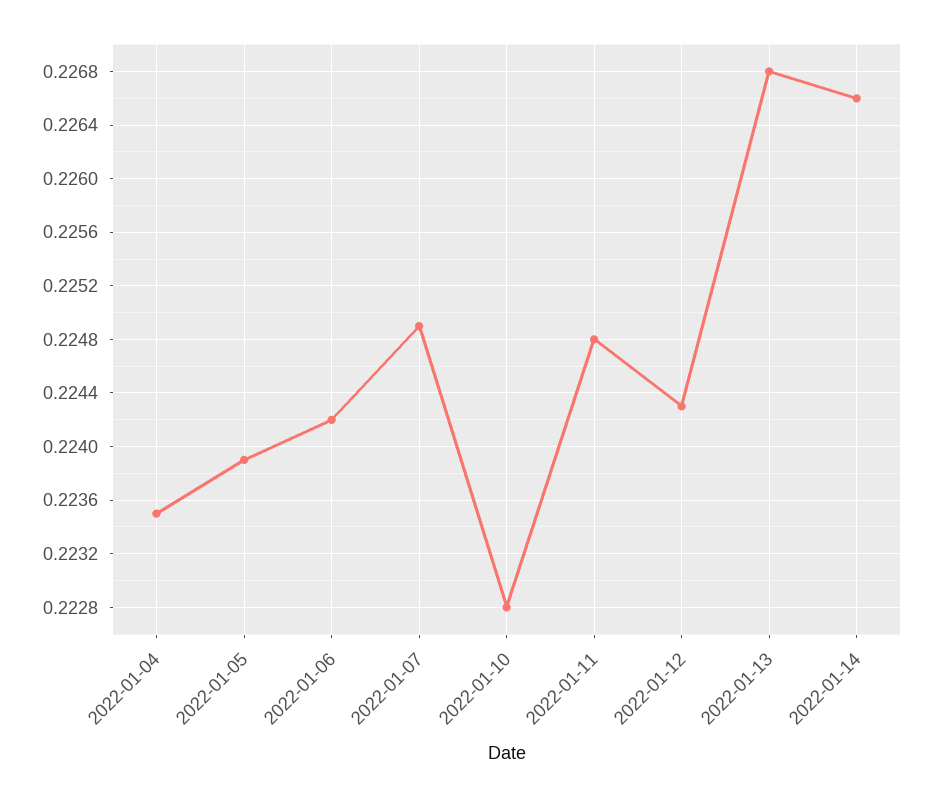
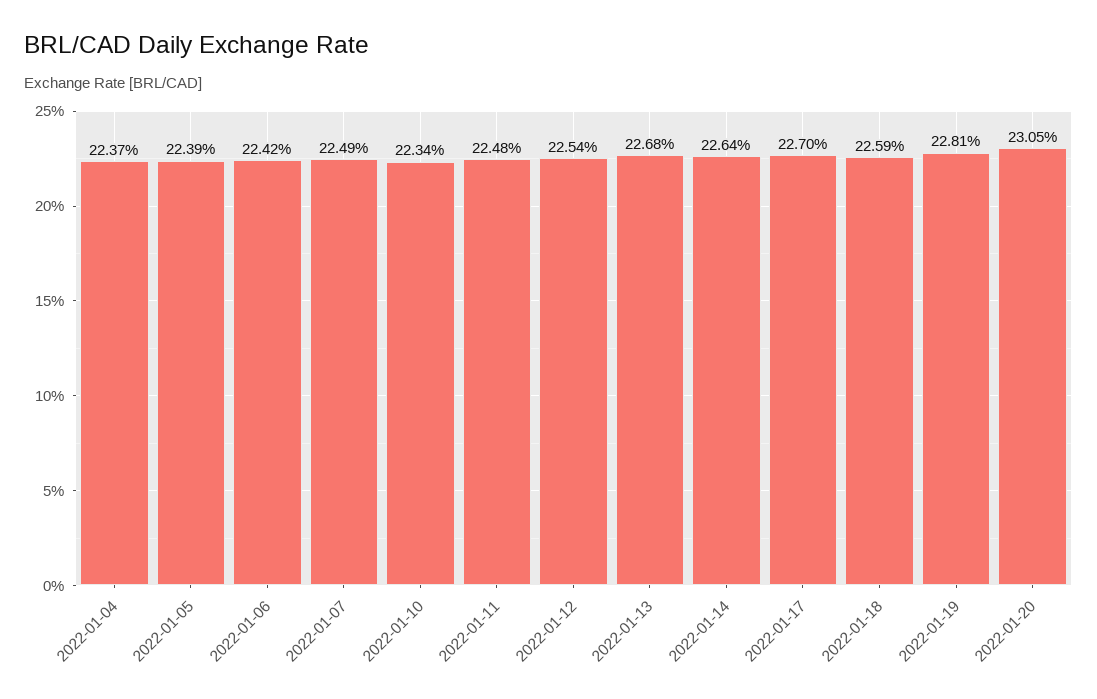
2022-01-04: 0.2235 -> 0.2237
2022-01-10: 0.2228 -> 0.2234
2022-01-12: 0.2243 -> 0.2254
2022-01-14: 0.2266 -> 0.2264
2022-01-17: none -> 0.227
2022-01-18: none -> 0.2259
2022-01-19: none -> 0.2281
2022-01-20: none -> 0.2305

